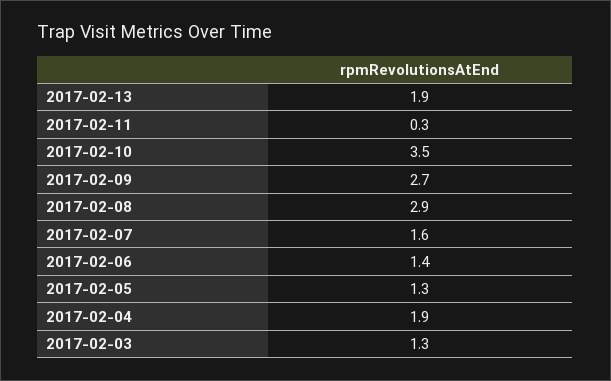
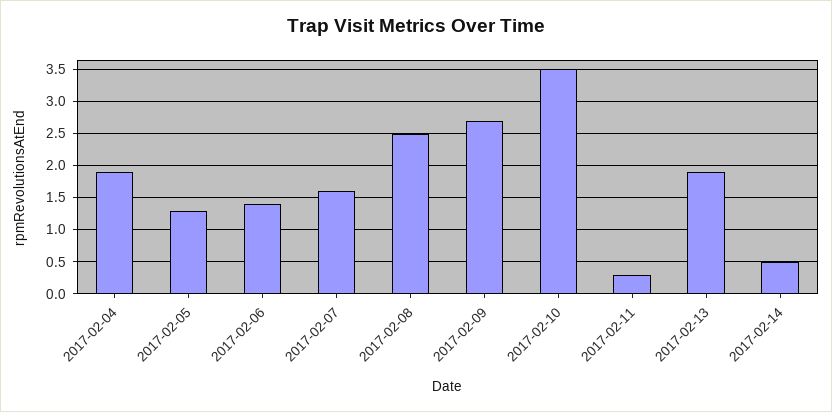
2017-02-08: 2.9 -> 2.5
2017-02-03: 1.3 -> none
2017-02-14: none -> 0.5

